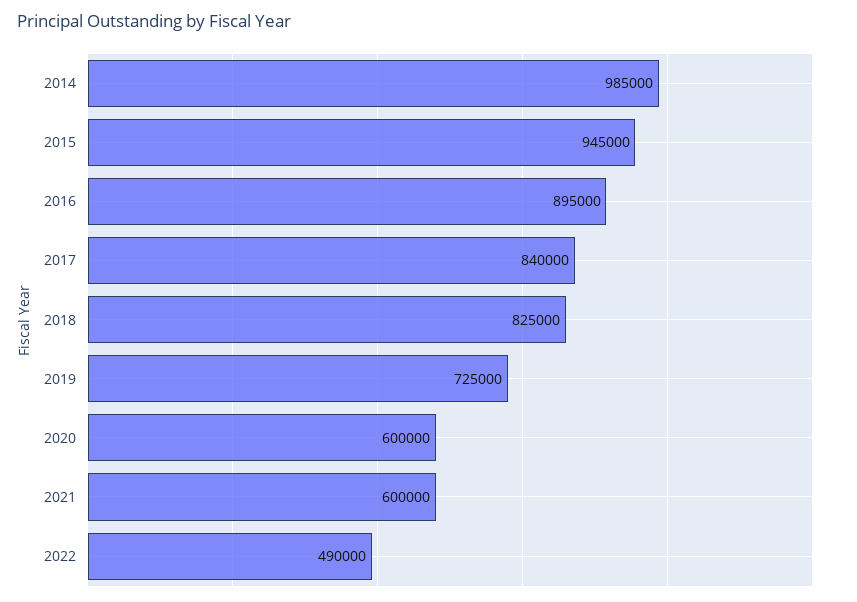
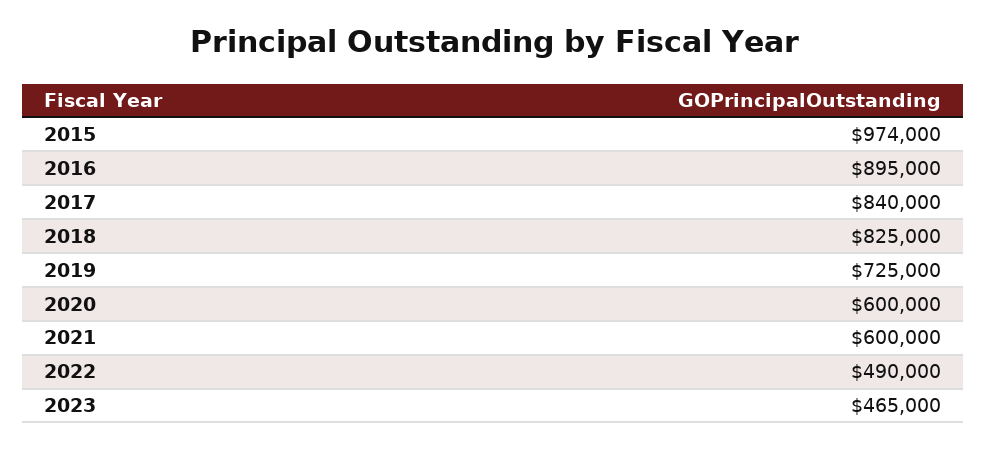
2014: 985000 -> none
2015: 945000 -> 974000
2023: none -> 465000

